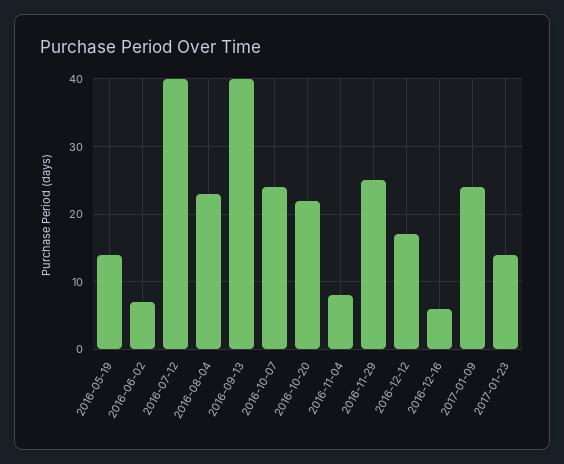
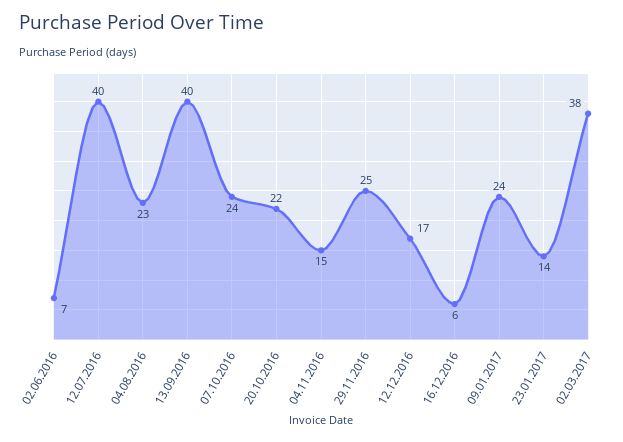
2016-05-19: 14 -> none
2016-11-04: 8 -> 15
02.03.2017: none -> 38

